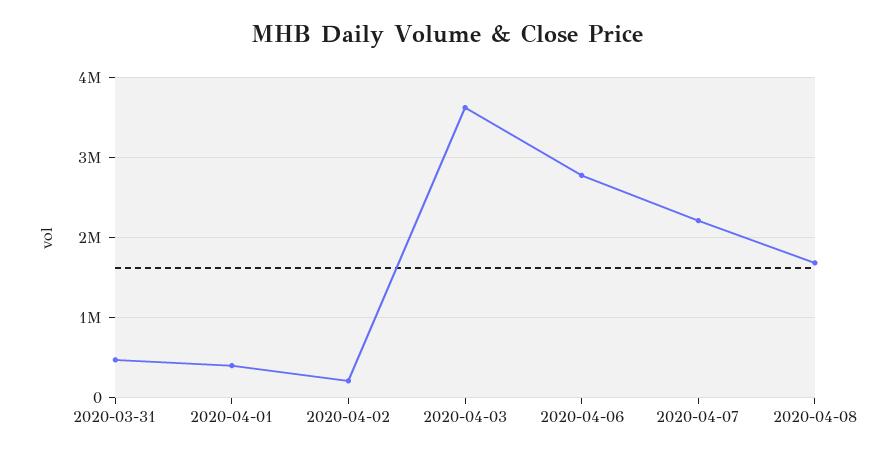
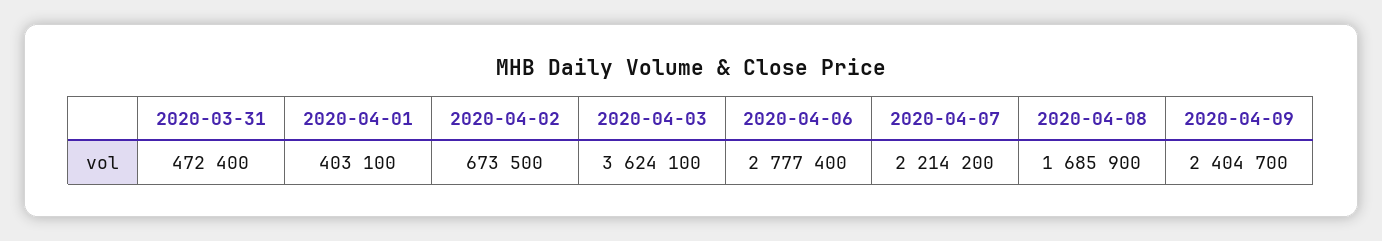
2020-04-02: 200000 -> 673500
2020-04-09: none -> 2404700

